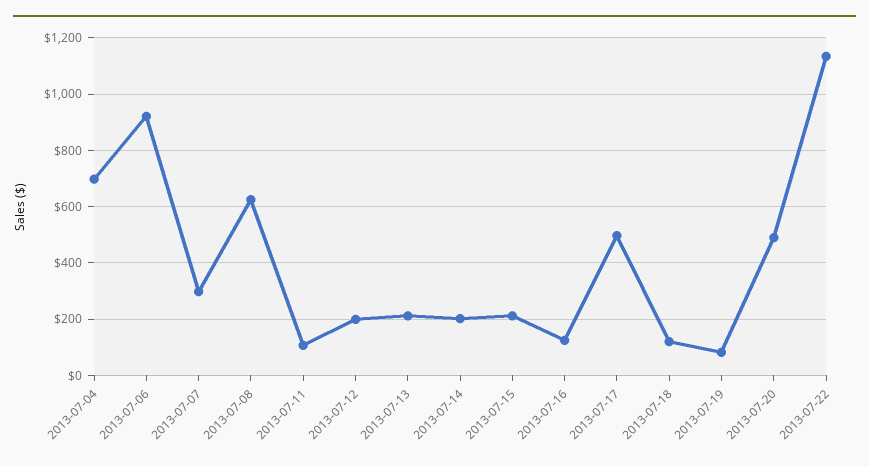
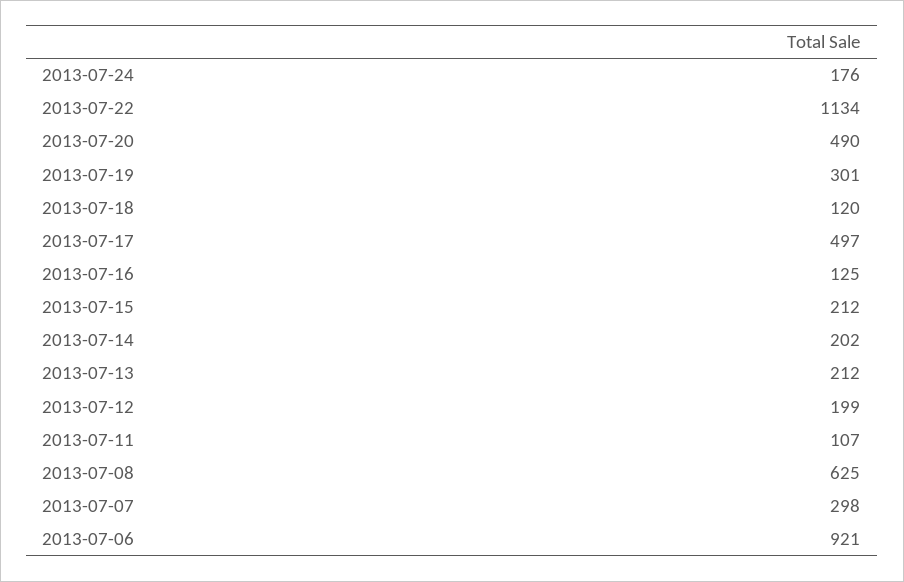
2013-07-04: 700 -> none
2013-07-19: 75 -> 301
2013-07-24: none -> 176

